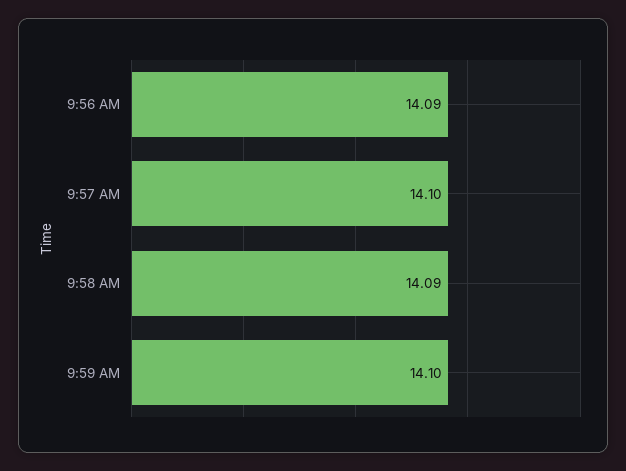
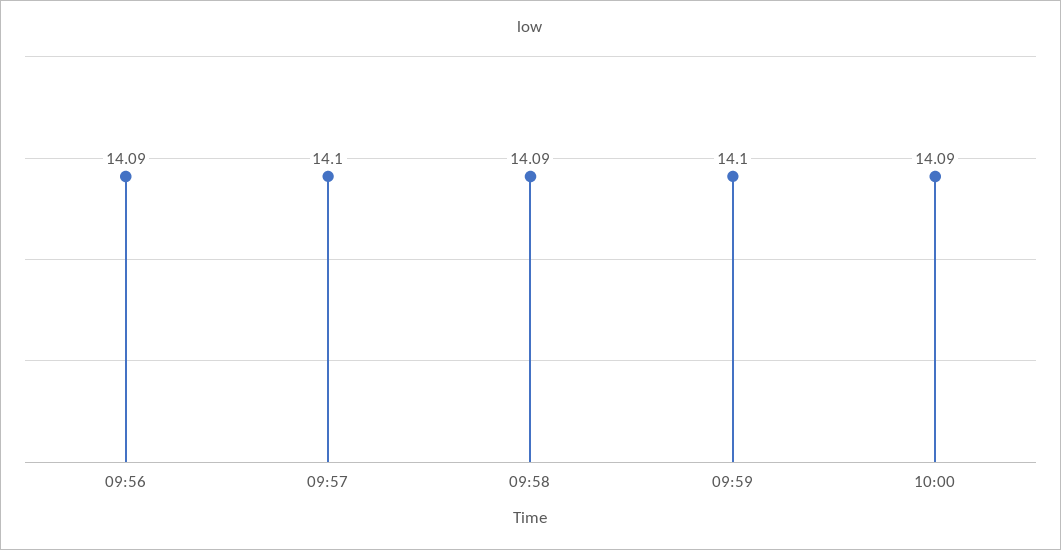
10:00: none -> 14.09

